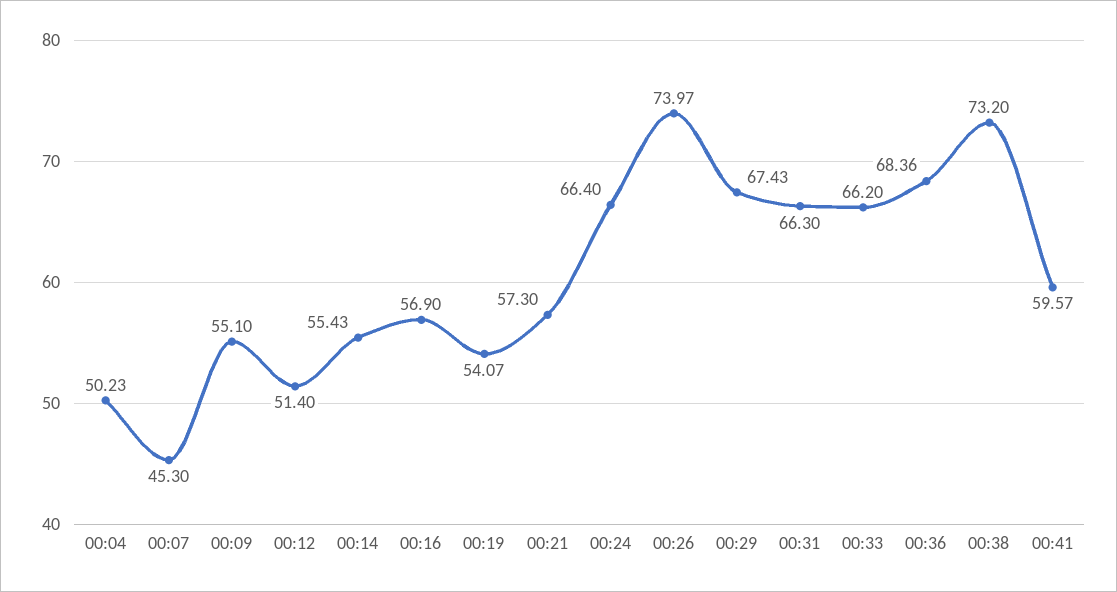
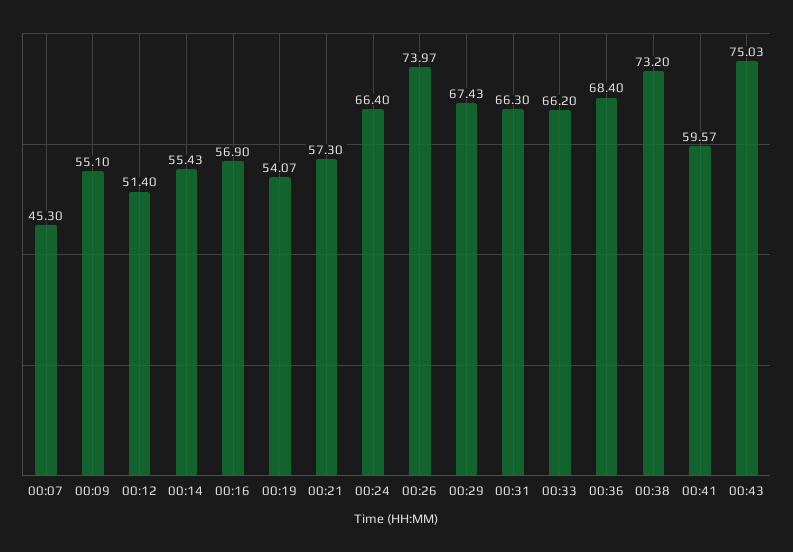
00:04: 50.23 -> none
00:36: 68.36 -> 68.4
00:43: none -> 75.03

